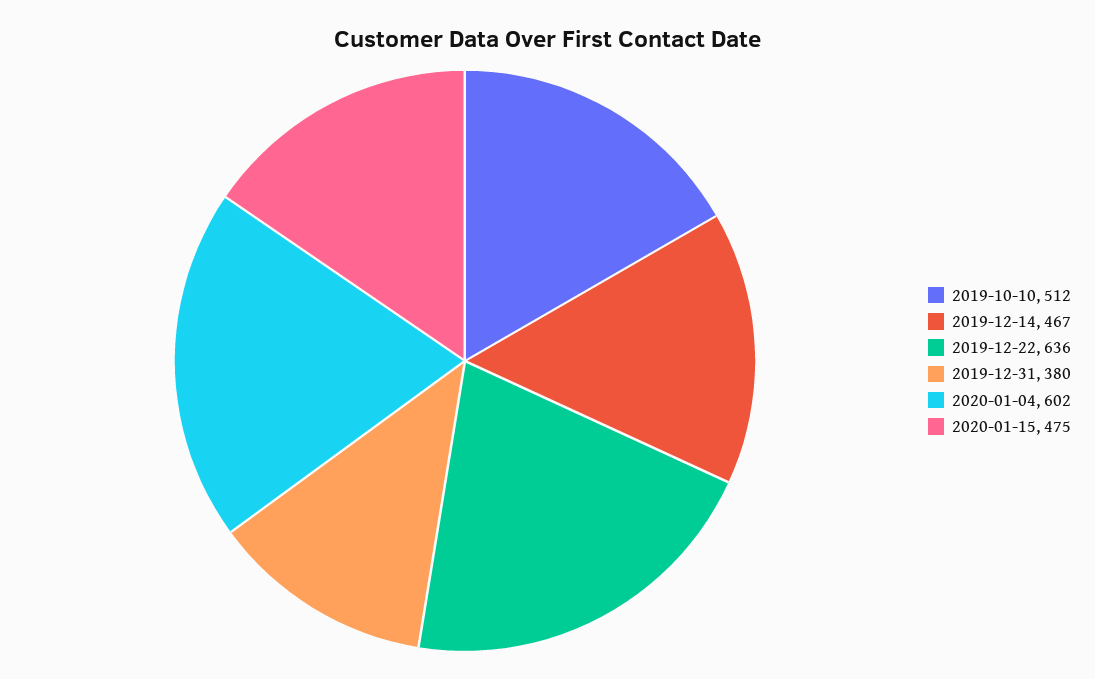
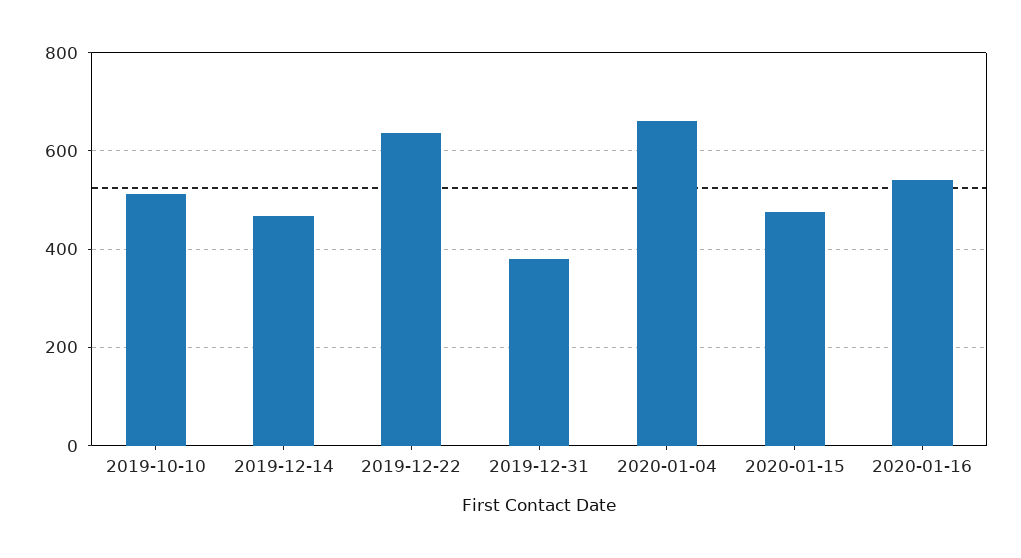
2020-01-04: 602 -> 660
2020-01-16: none -> 540

